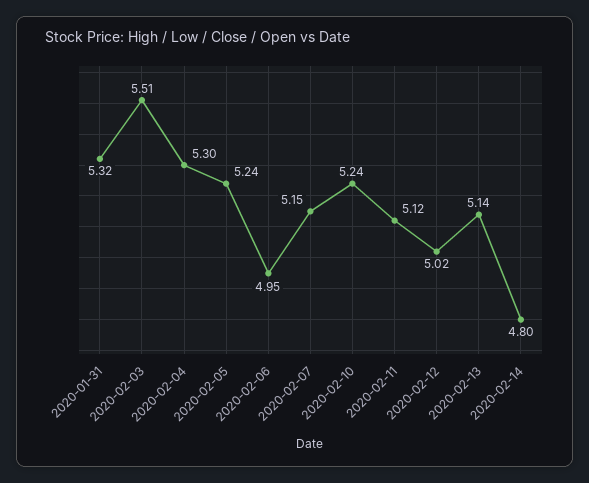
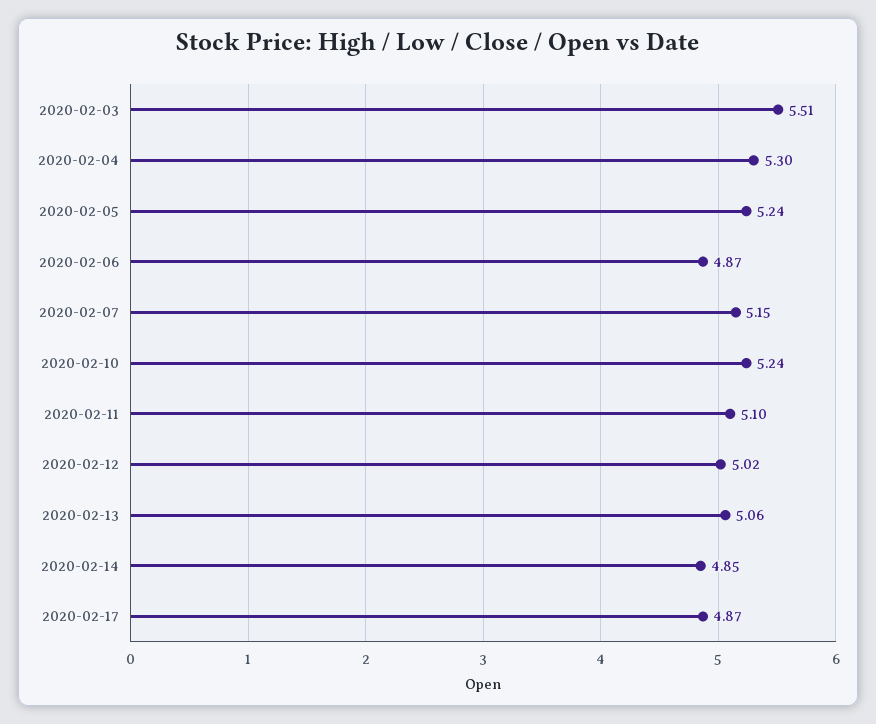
2020-01-31: 5.32 -> none
2020-02-06: 4.95 -> 4.87
2020-02-11: 5.12 -> 5.1
2020-02-13: 5.14 -> 5.06
2020-02-14: 4.8 -> 4.85
2020-02-17: none -> 4.87

